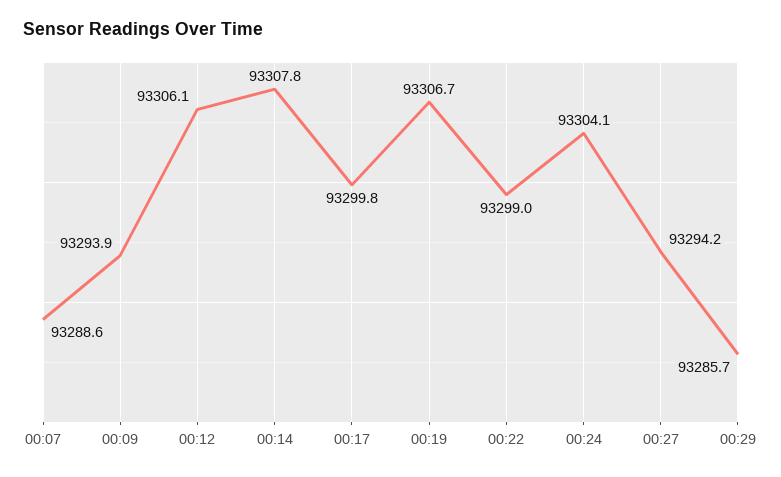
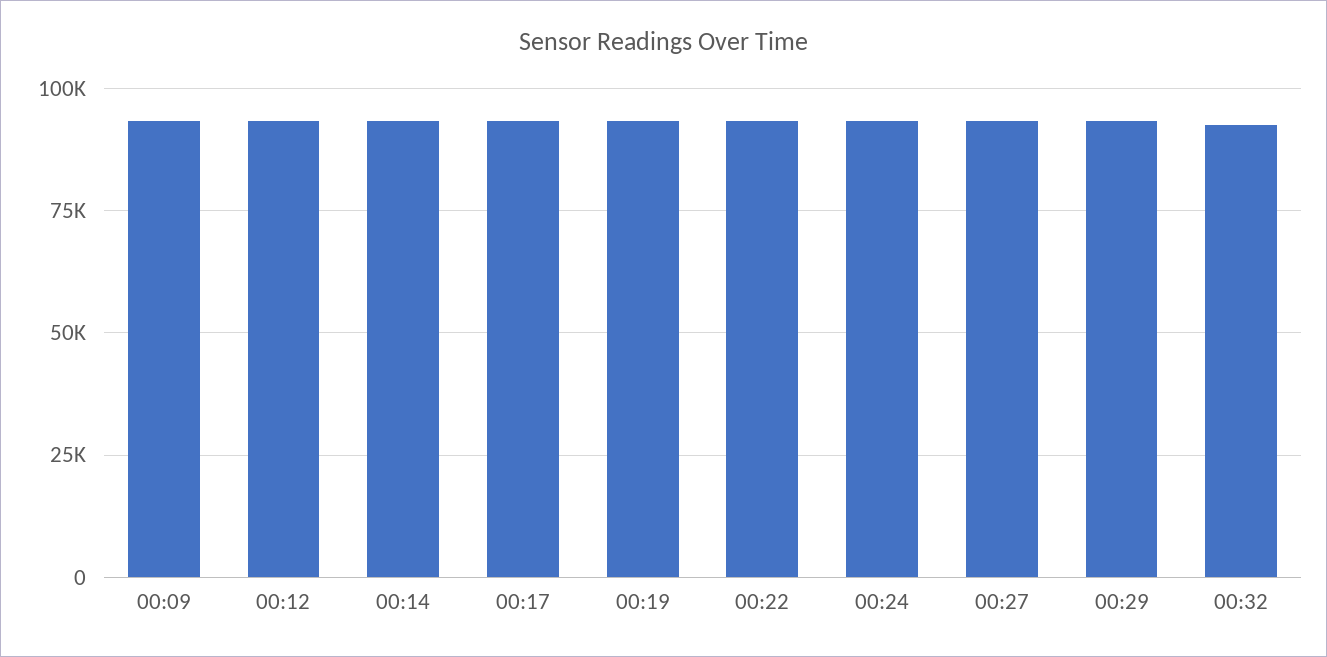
00:07: 93288.6 -> none
00:32: none -> 92500

